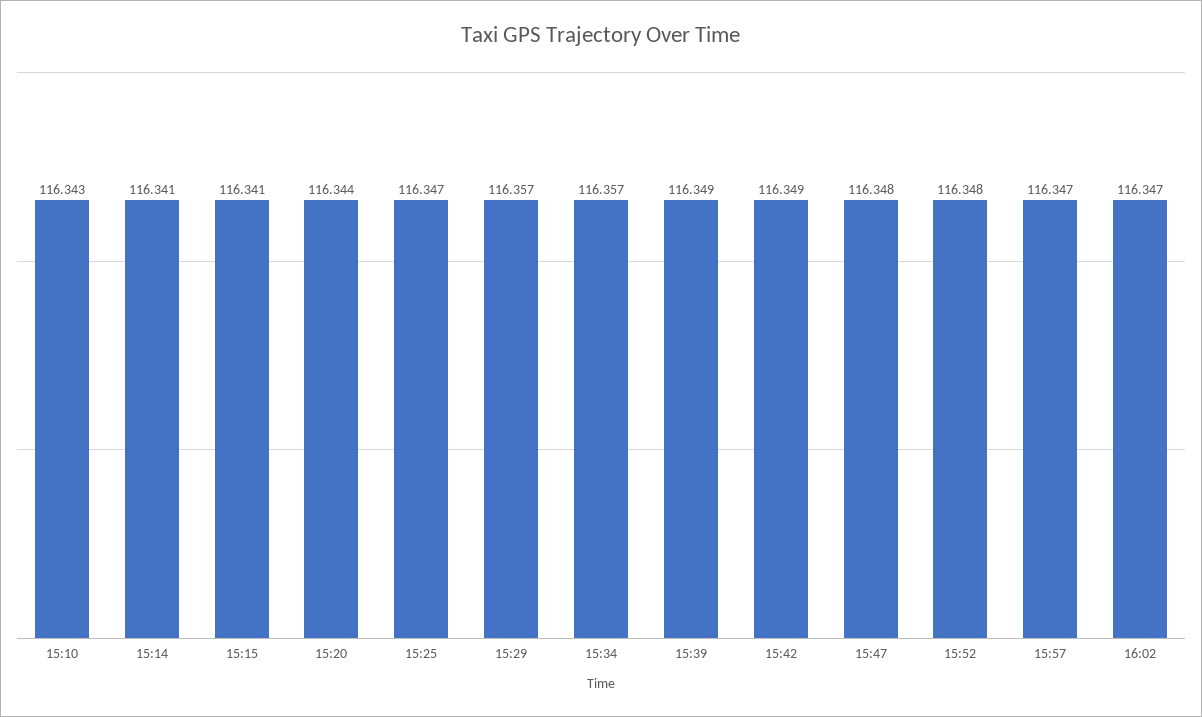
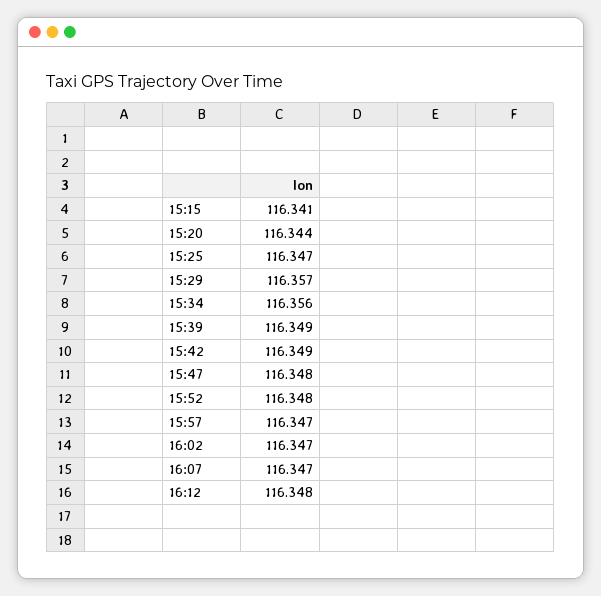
15:10: 116.343 -> none
15:14: 116.341 -> none
15:34: 116.357 -> 116.356
16:07: none -> 116.347
16:12: none -> 116.348

